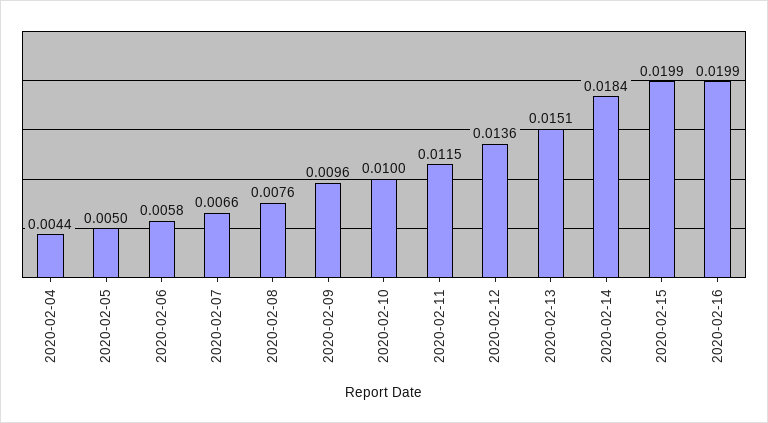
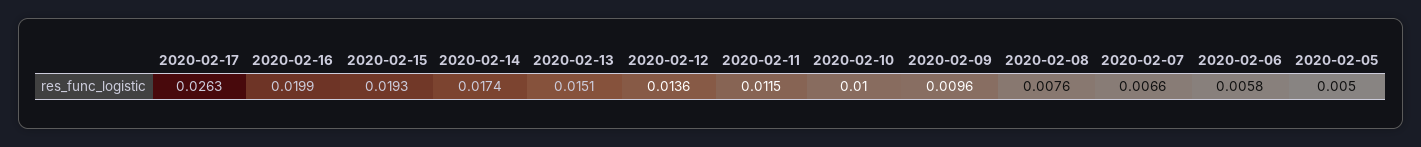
2020-02-04: 0.0044 -> none
2020-02-14: 0.0184 -> 0.0174
2020-02-15: 0.0199 -> 0.0193
2020-02-17: none -> 0.0263

